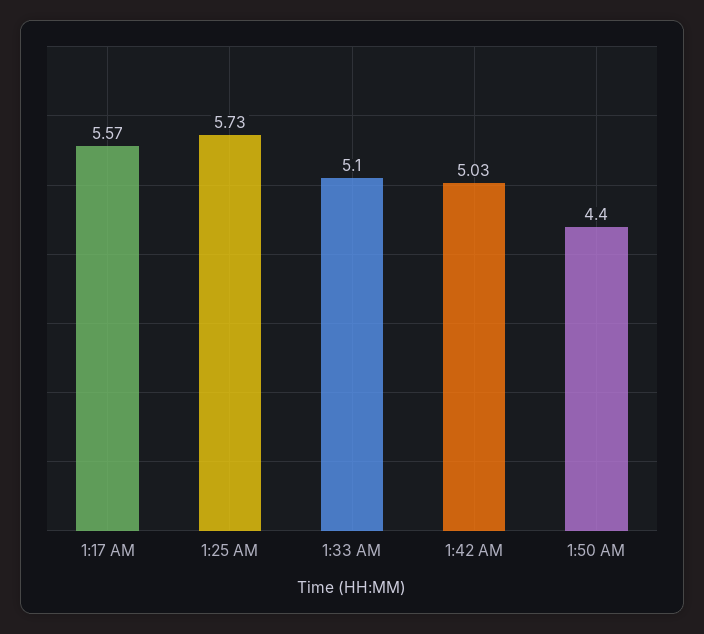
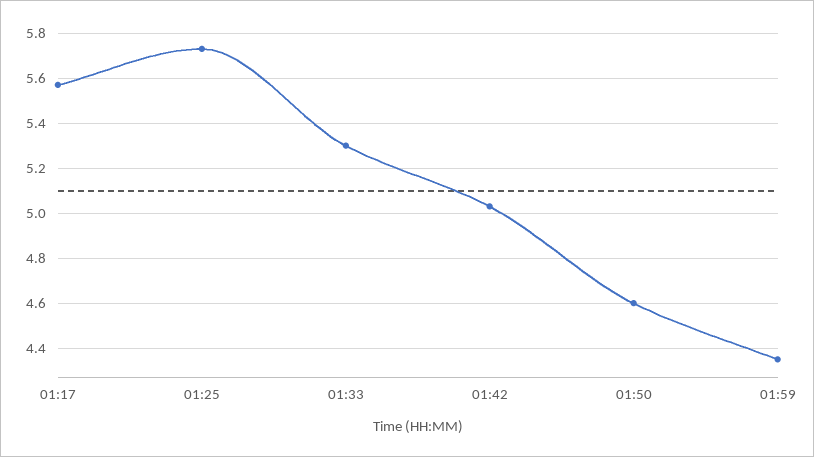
1:33 AM: 5.1 -> 5.3
1:50 AM: 4.4 -> 4.6
01:59: none -> 4.35

